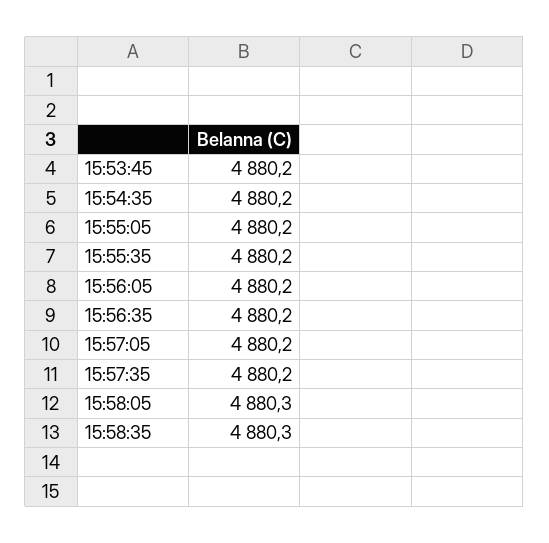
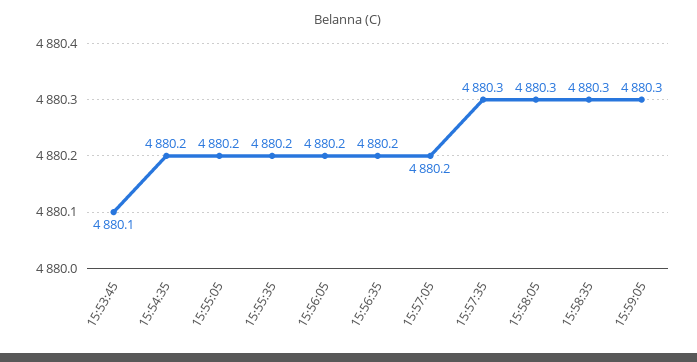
15:53:45: 4880.2 -> 4880.1
15:57:35: 4880.2 -> 4880.3
15:59:05: none -> 4880.3

